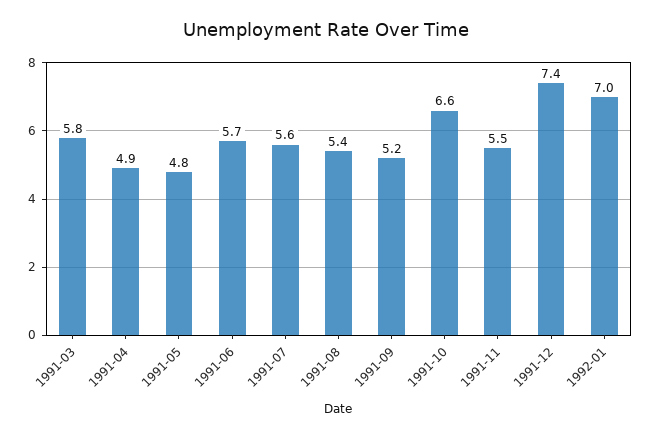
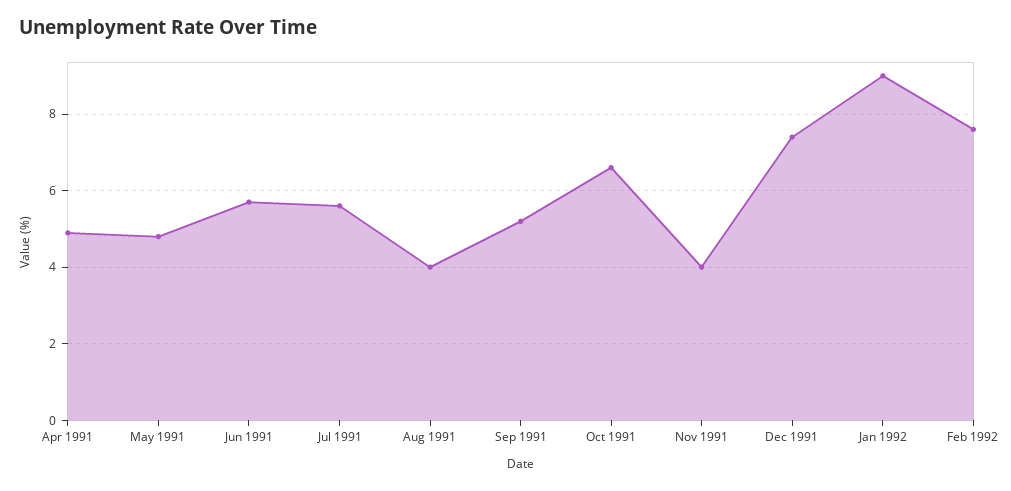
1991-03: 5.8 -> none
1991-08: 5.4 -> 4
1991-11: 5.5 -> 4
1992-01: 7 -> 9
Feb 1992: none -> 7.5

